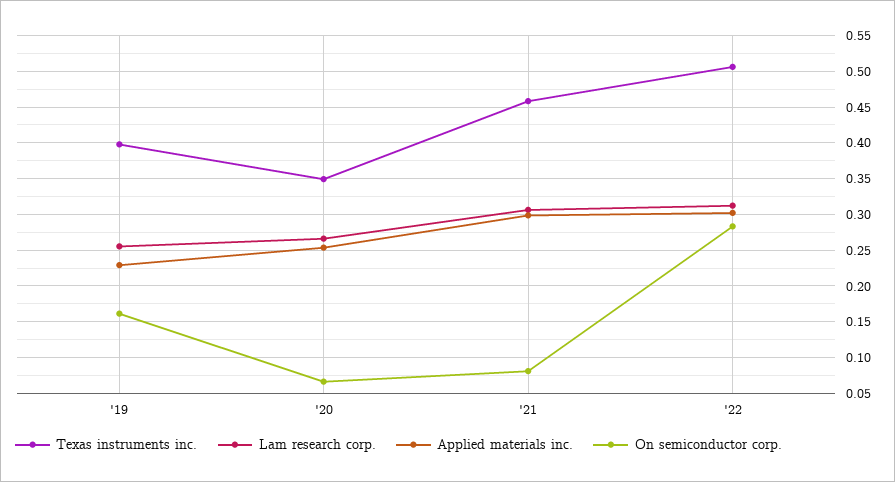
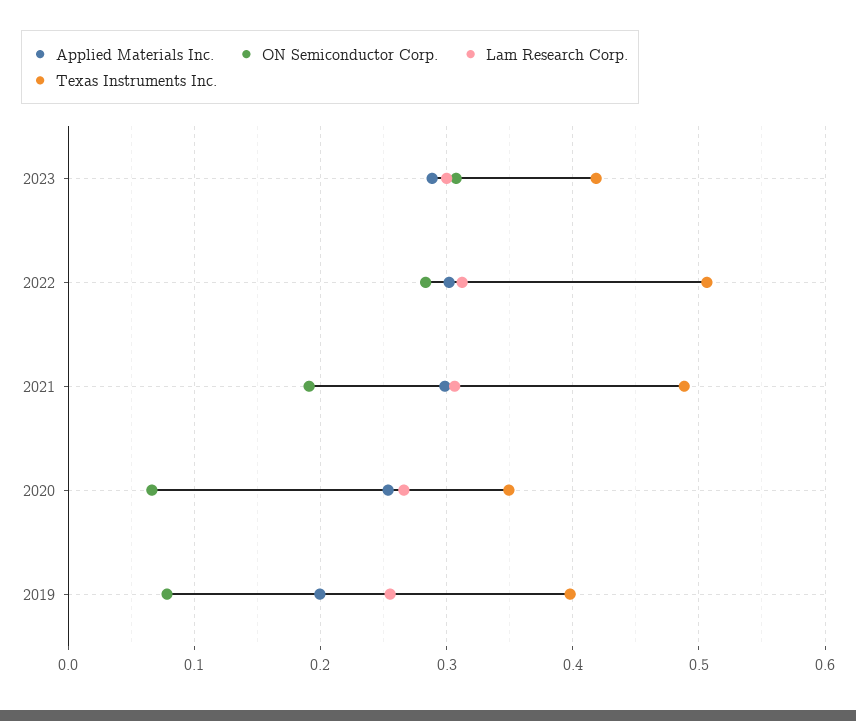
Applied materials inc., '19: 0.23 -> 0.2
On semiconductor corp., '19: 0.16 -> 0.08
Texas instruments inc., '21: 0.46 -> 0.49
On semiconductor corp., '21: 0.08 -> 0.19
Applied materials inc., 2023: none -> 0.29
On semiconductor corp., 2023: none -> 0.31
Lam research corp., 2023: none -> 0.3
Texas instruments inc., 2023: none -> 0.42

